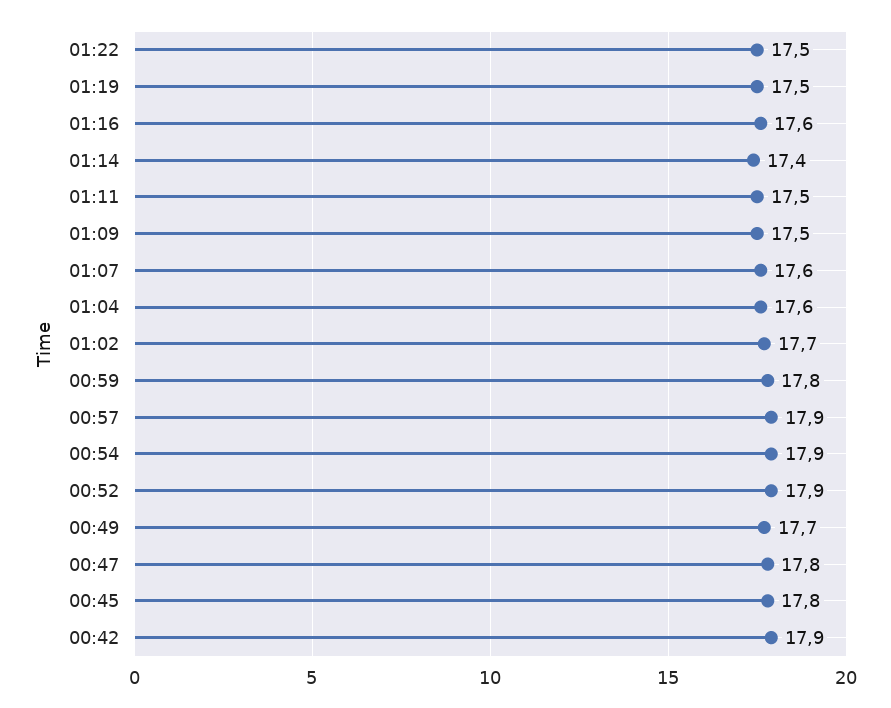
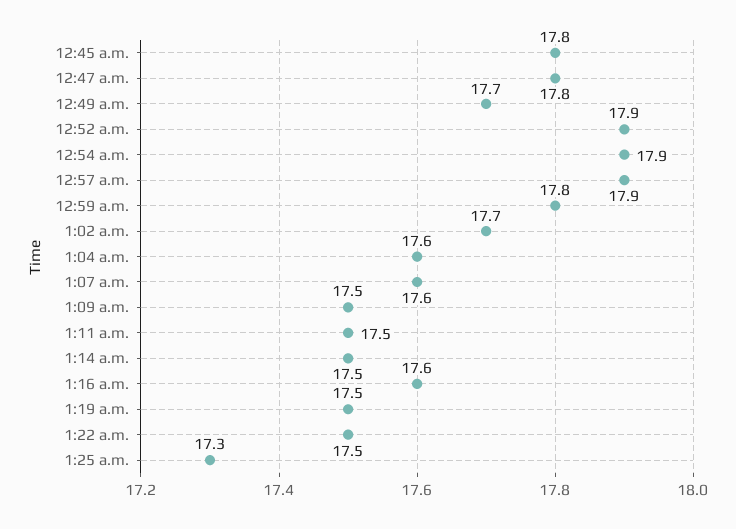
01:14: 17.4 -> 17.5
00:42: 17.9 -> none
1:25 a.m.: none -> 17.3

